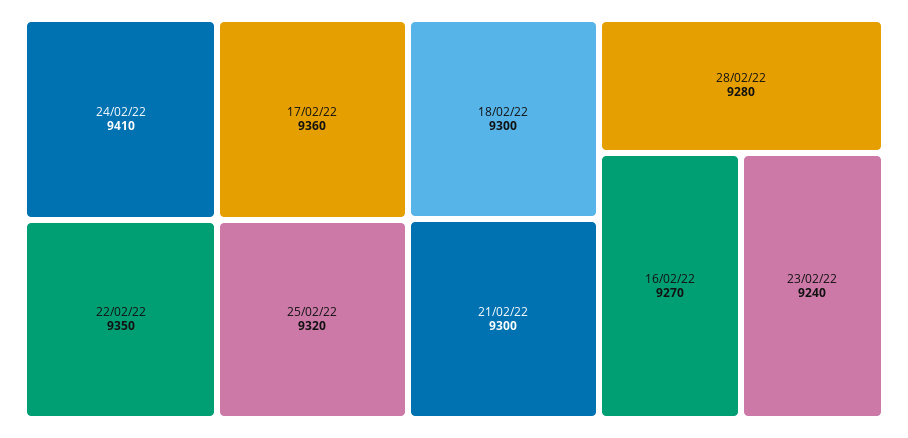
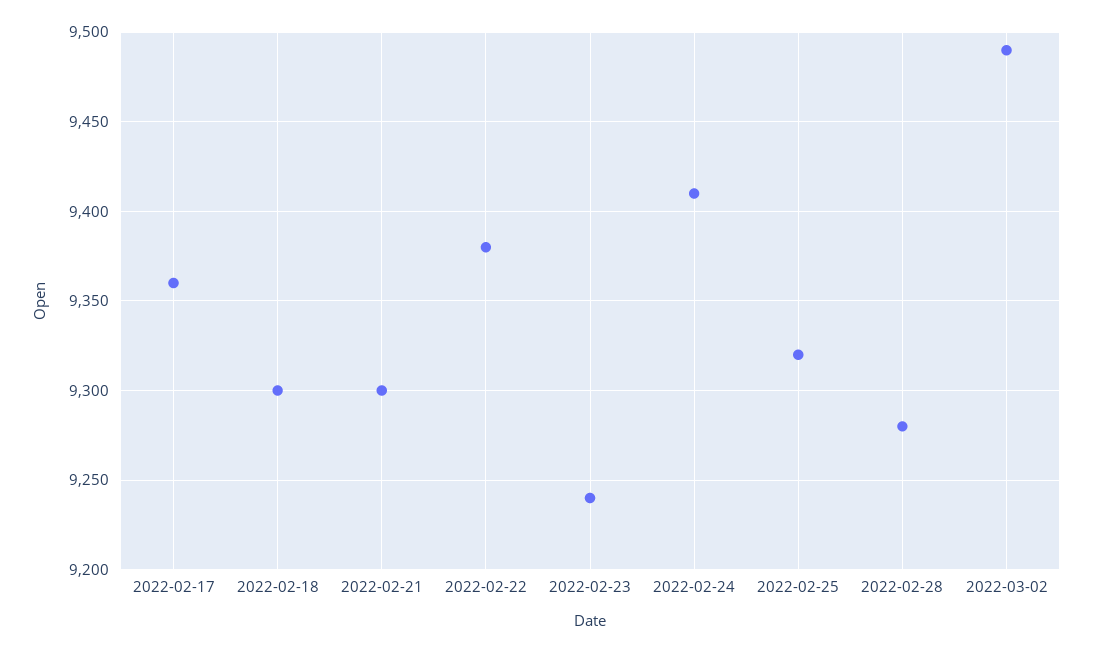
22/02/22: 9350 -> 9380
16/02/22: 9270 -> none
2022-03-02: none -> 9490

